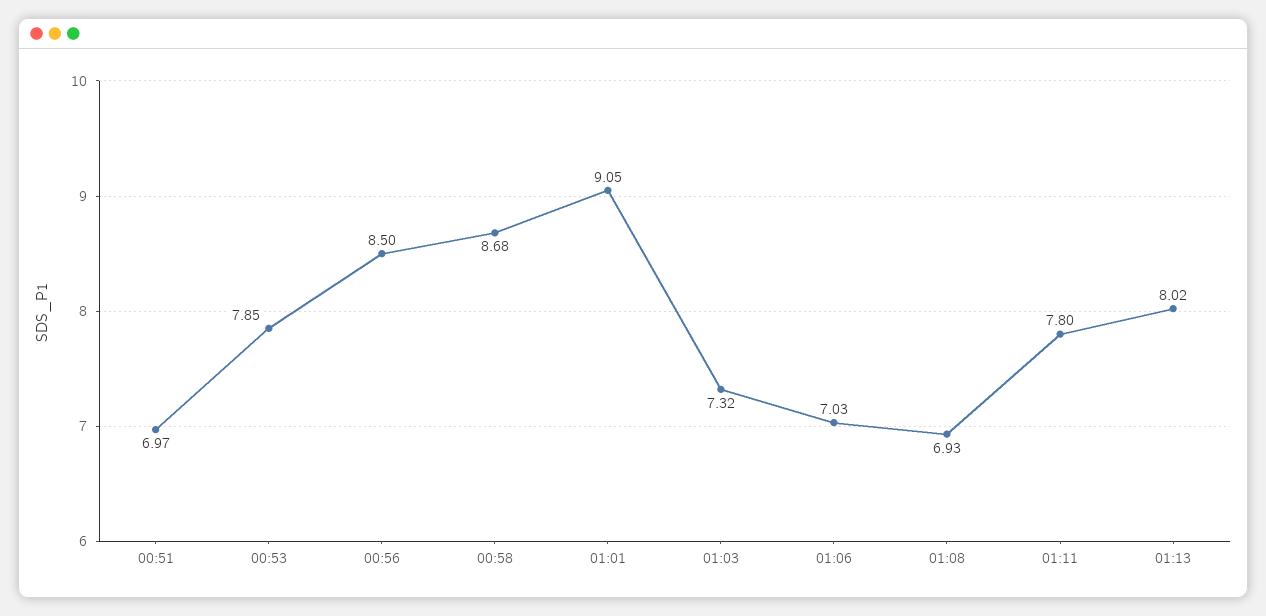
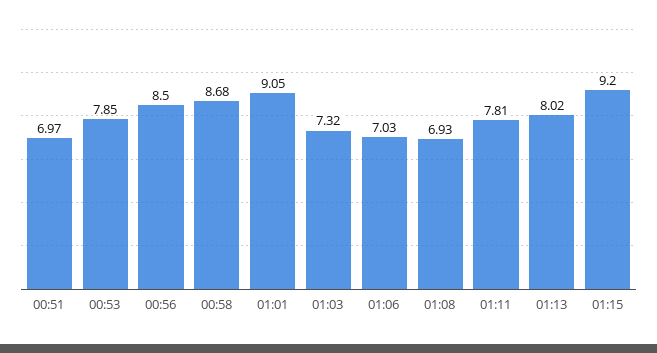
01:11: 7.8 -> 7.81
01:15: none -> 9.2

